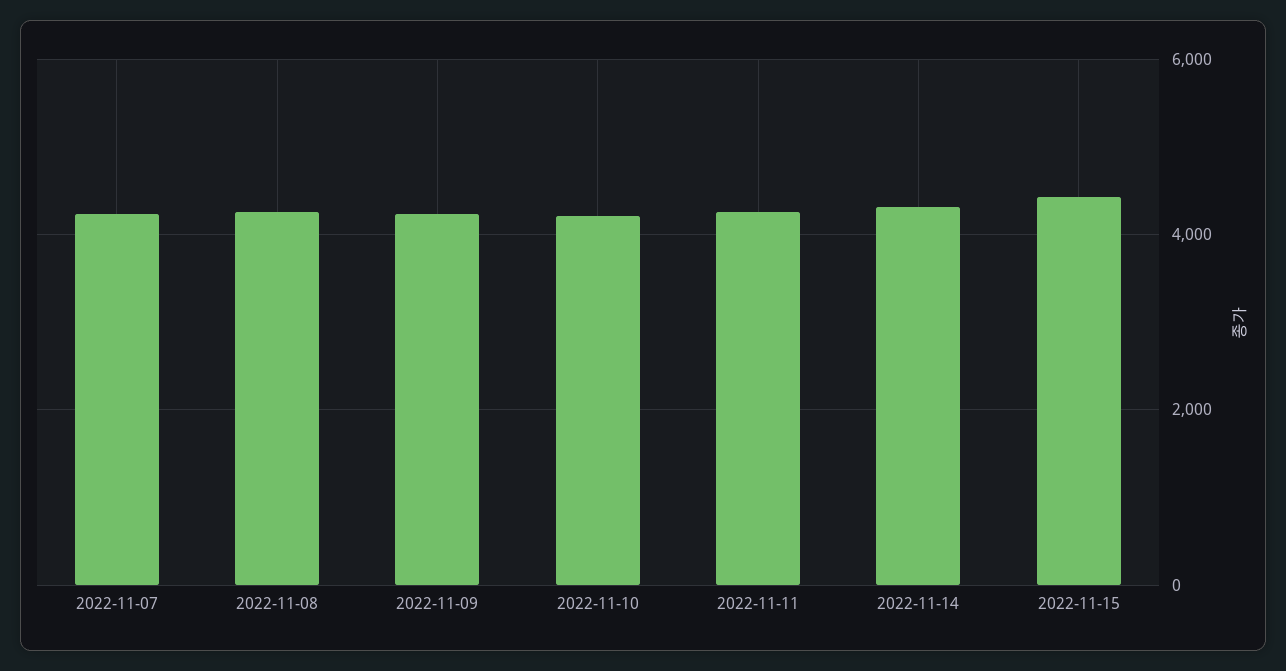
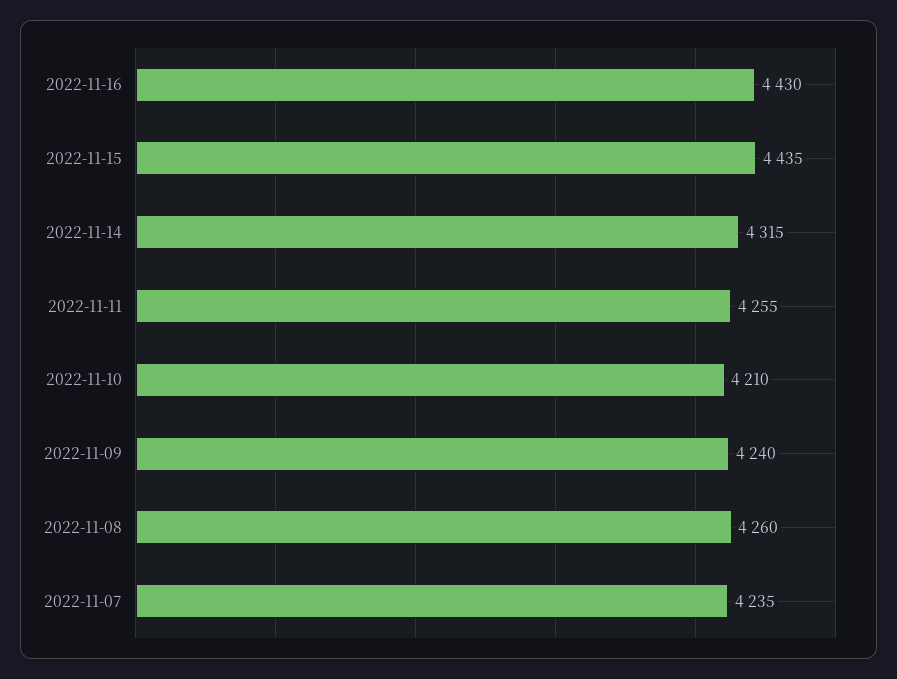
2022-11-16: none -> 4430

